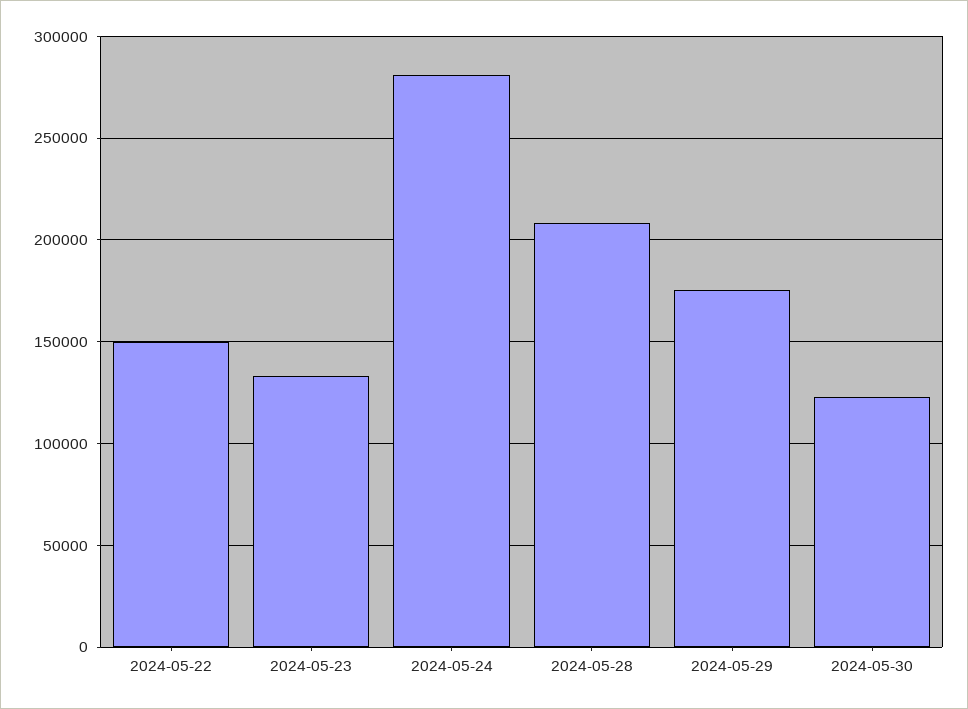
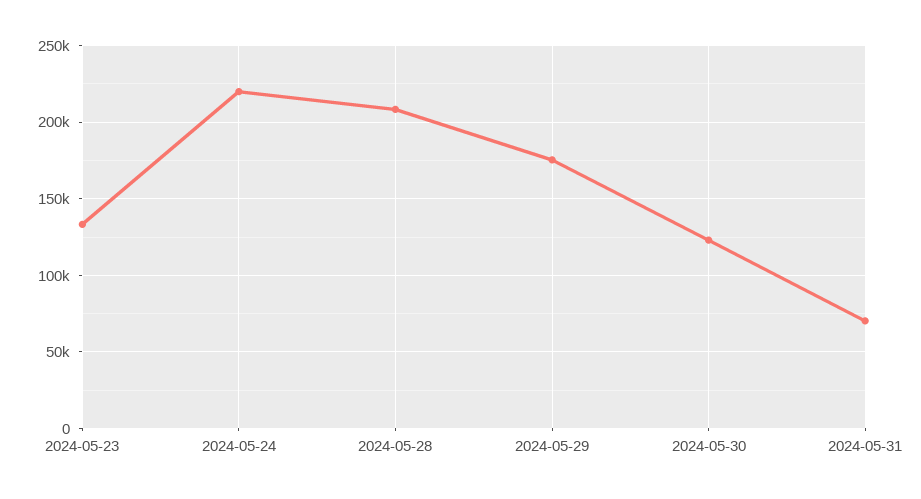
2024-05-22: 150000 -> none
2024-05-24: 280000 -> 220000
2024-05-31: none -> 70000

